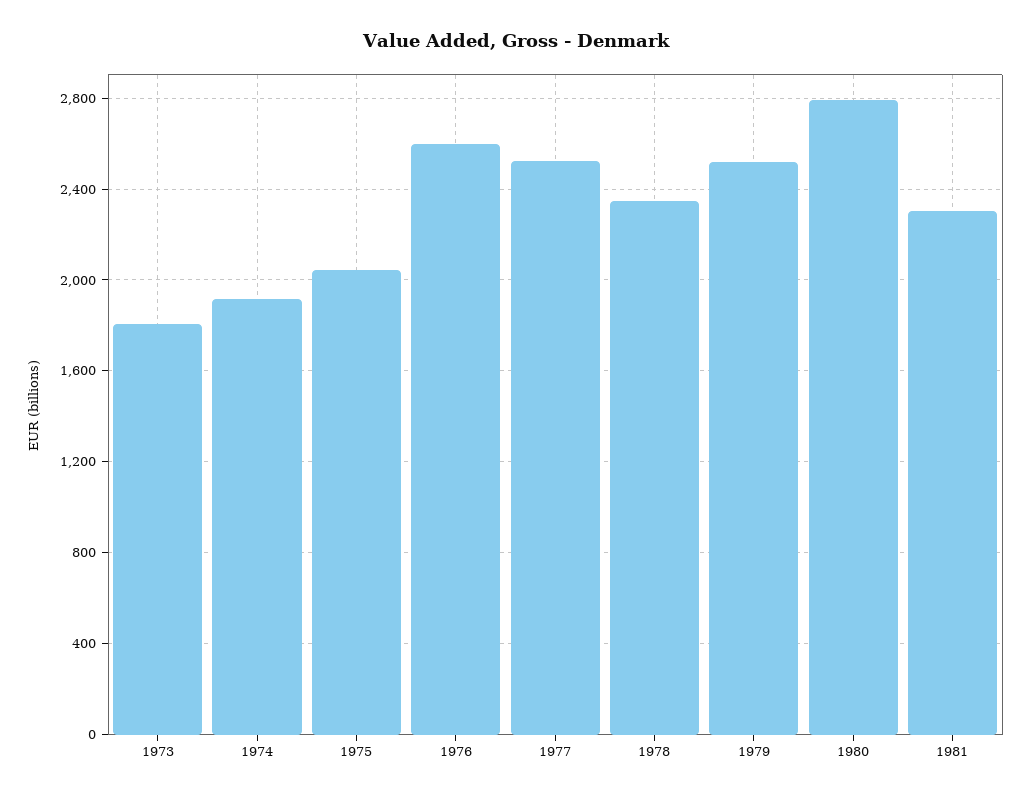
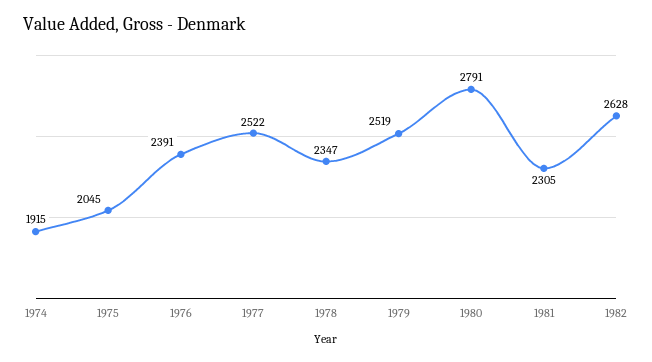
1973: 1800 -> none
1976: 2600 -> 2391
1982: none -> 2628

